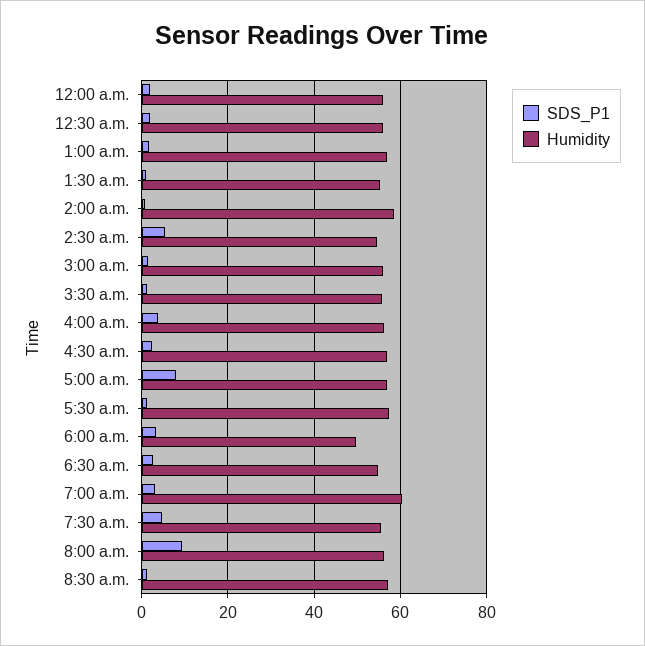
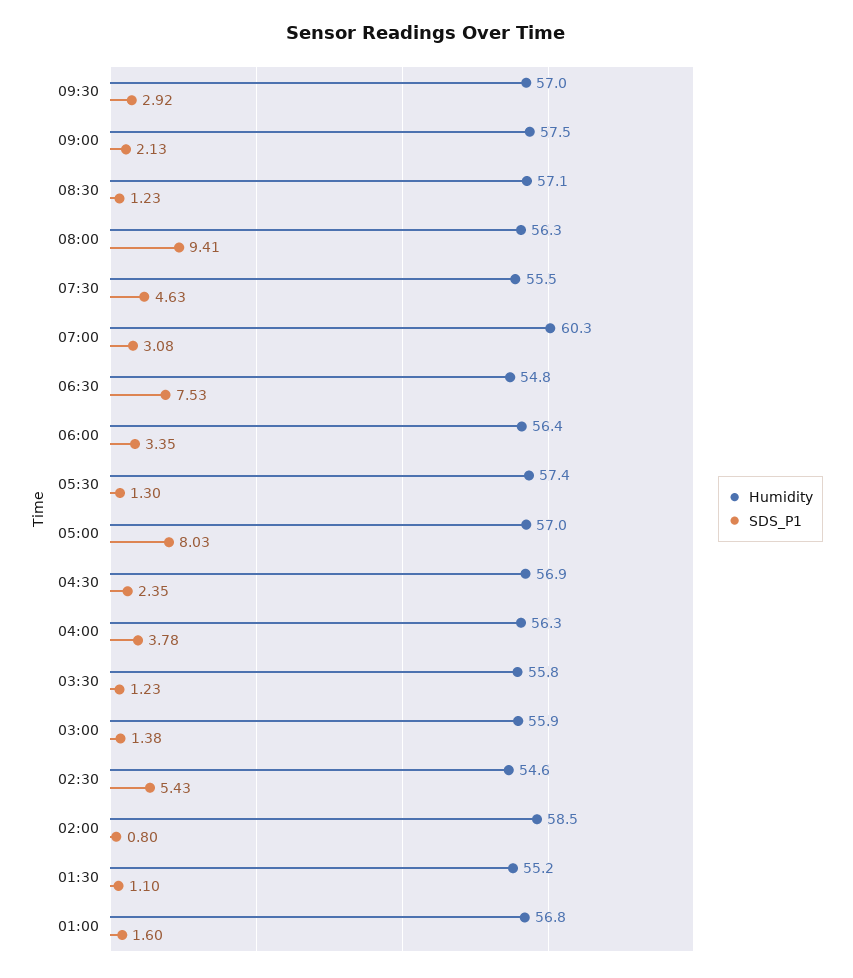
SDS_P1, 12:00 a.m.: 2 -> none
Humidity, 12:00 a.m.: 56 -> none
SDS_P1, 12:30 a.m.: 2 -> none
Humidity, 12:30 a.m.: 56 -> none
Humidity, 6:00 a.m.: 50 -> 56.4
SDS_P1, 6:30 a.m.: 2 -> 7.53
Humidity, 09:30: none -> 57
SDS_P1, 09:30: none -> 2.92
Humidity, 09:00: none -> 57.5
SDS_P1, 09:00: none -> 2.13

